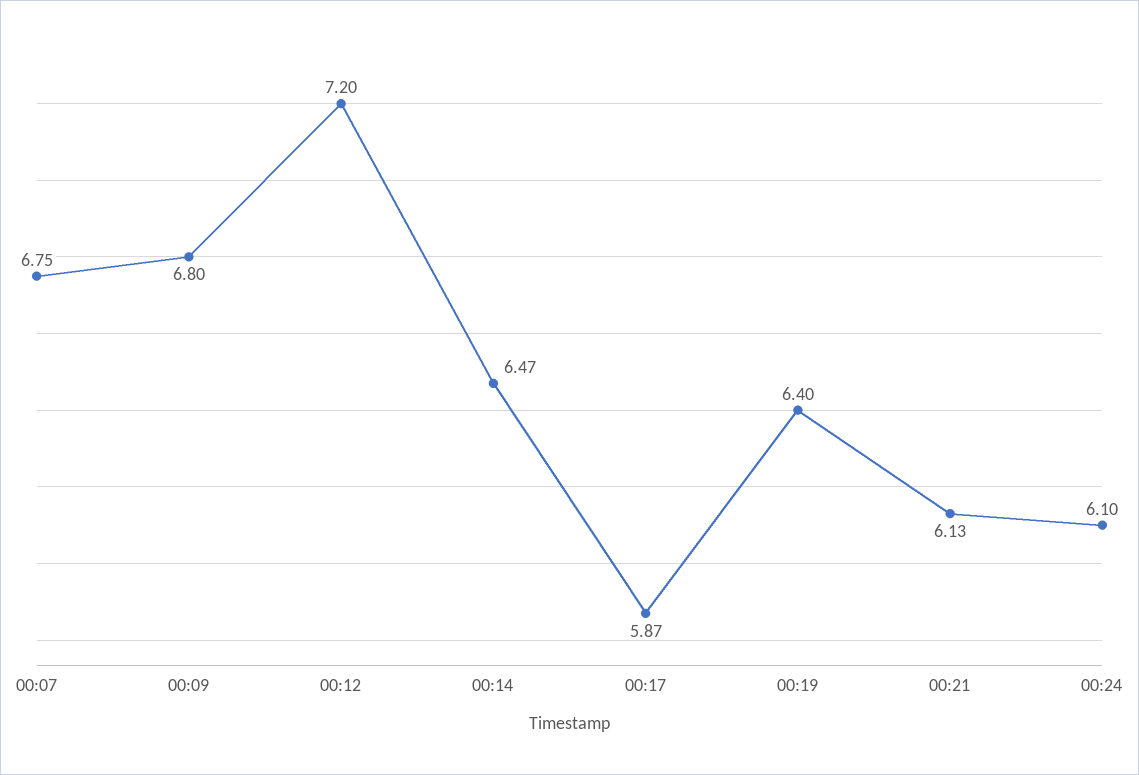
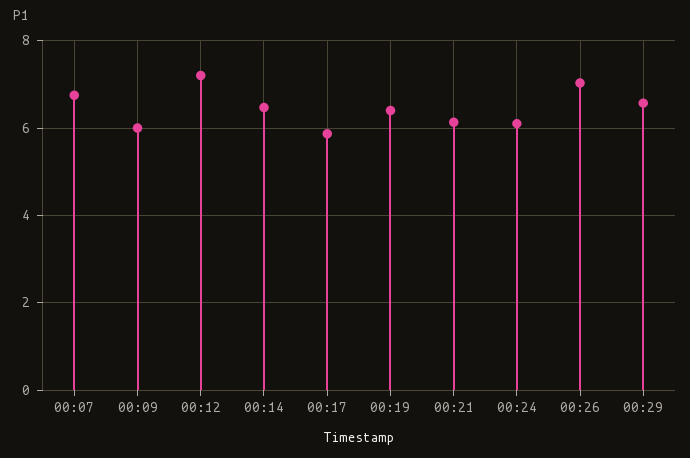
00:09: 6.8 -> 6
00:26: none -> 7
00:29: none -> 6.6

